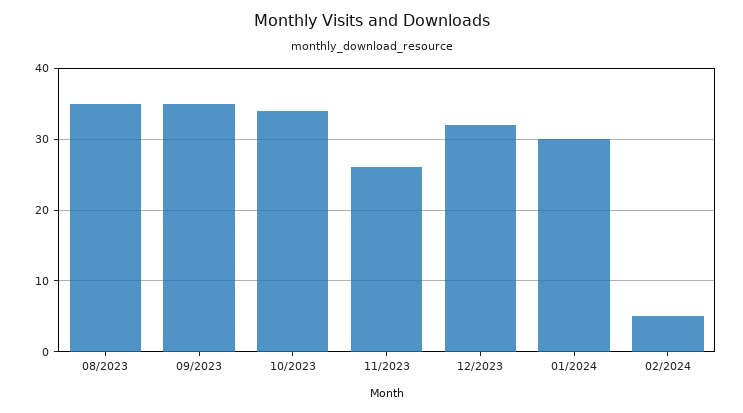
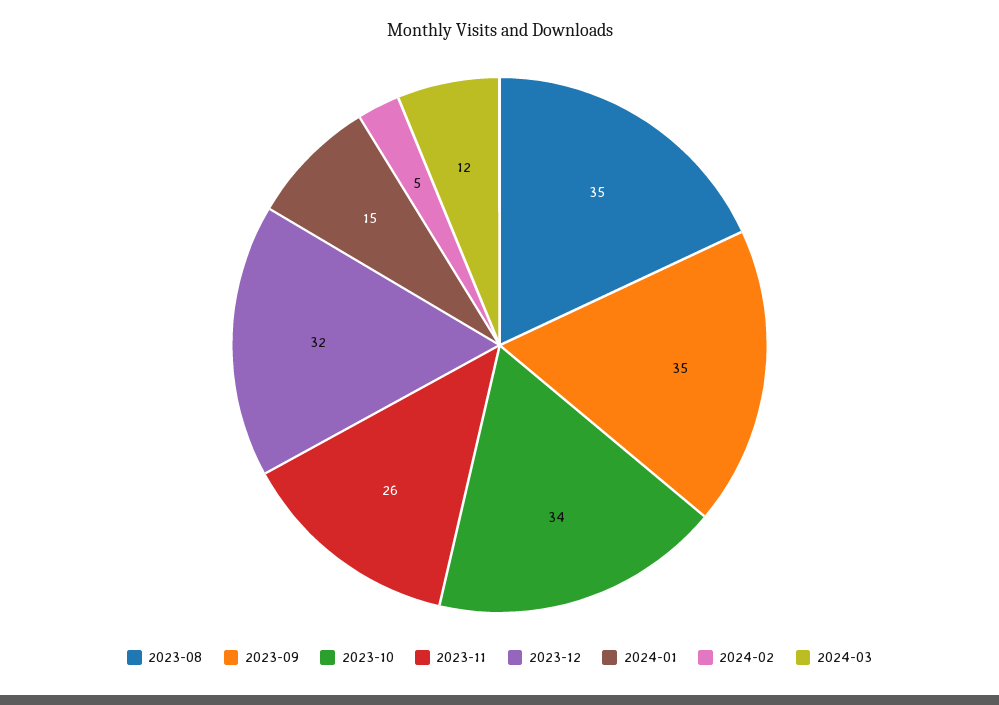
01/2024: 30 -> 15
2024-03: none -> 12

